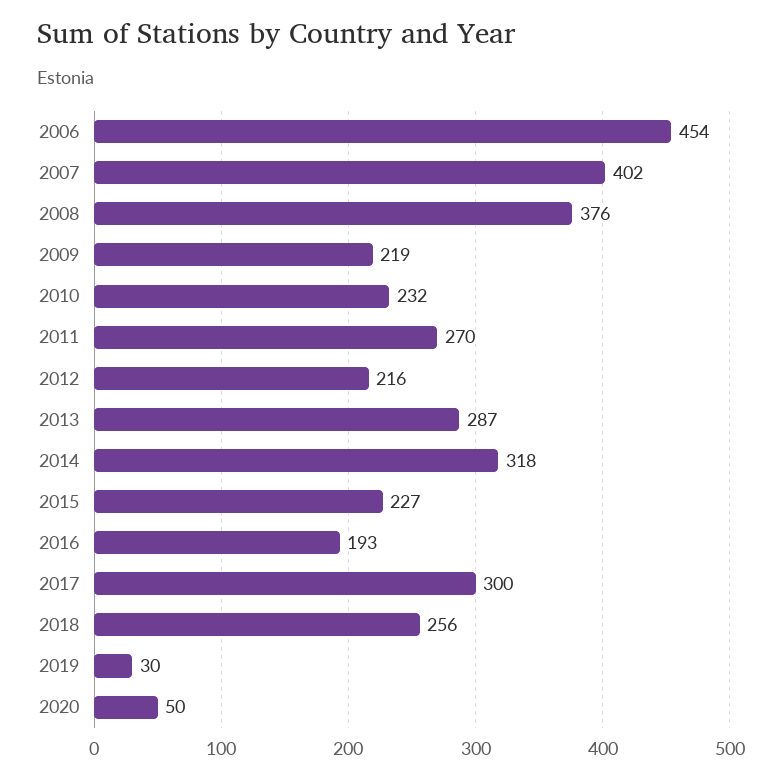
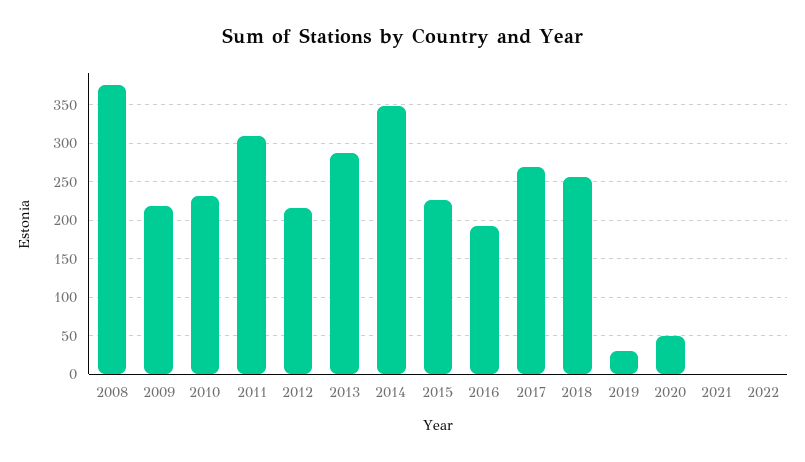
2006: 454 -> none
2007: 402 -> none
2011: 270 -> 310
2014: 318 -> 350
2017: 300 -> 270
2021: none -> 0
2022: none -> 0

